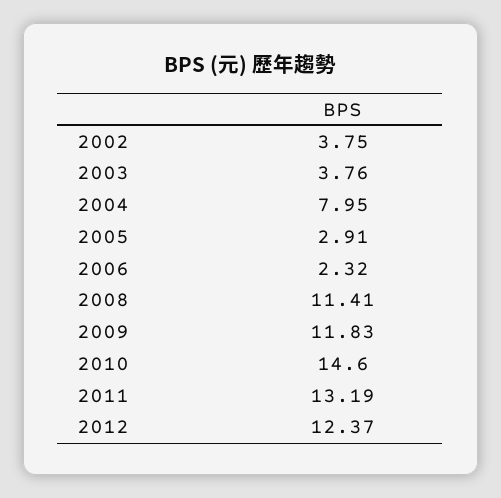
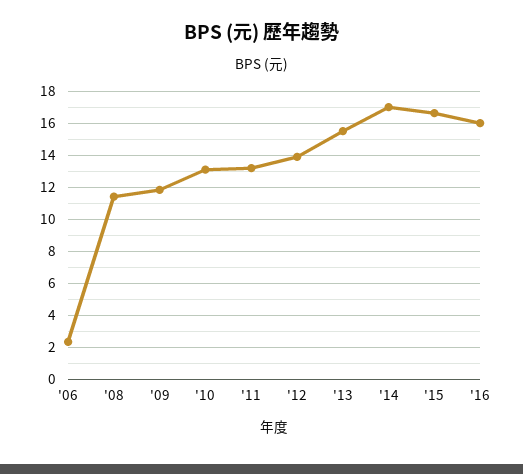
2002: 3.75 -> none
2003: 3.76 -> none
2004: 7.95 -> none
2005: 2.91 -> none
2010: 14.6 -> 13
2012: 12.37 -> 14
'13: none -> 15.5
'14: none -> 17
'15: none -> 16.5
'16: none -> 16

